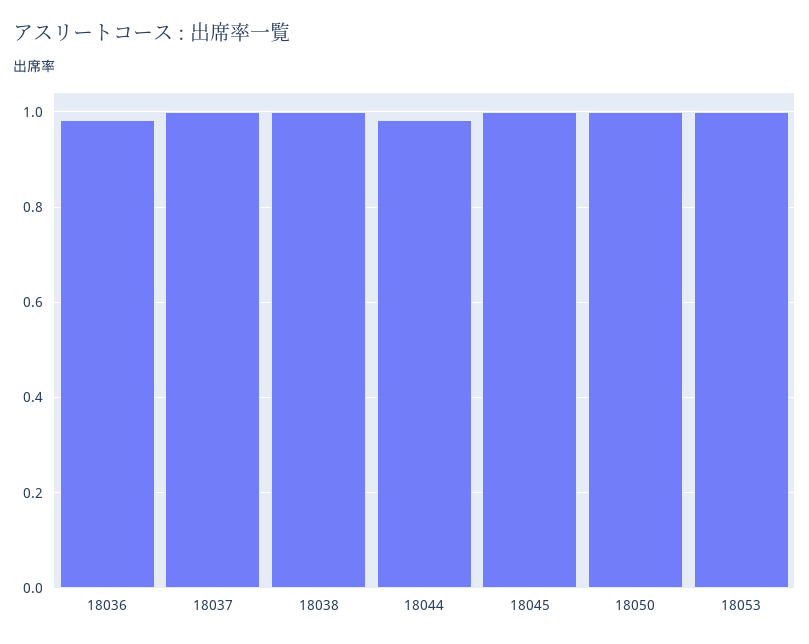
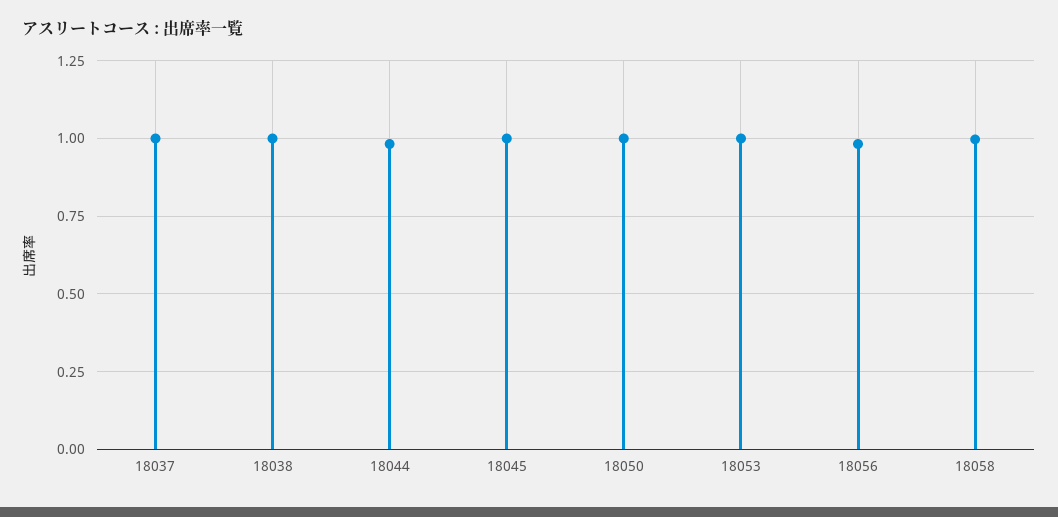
18036: 0.98 -> none
18056: none -> 0.975
18058: none -> 1

